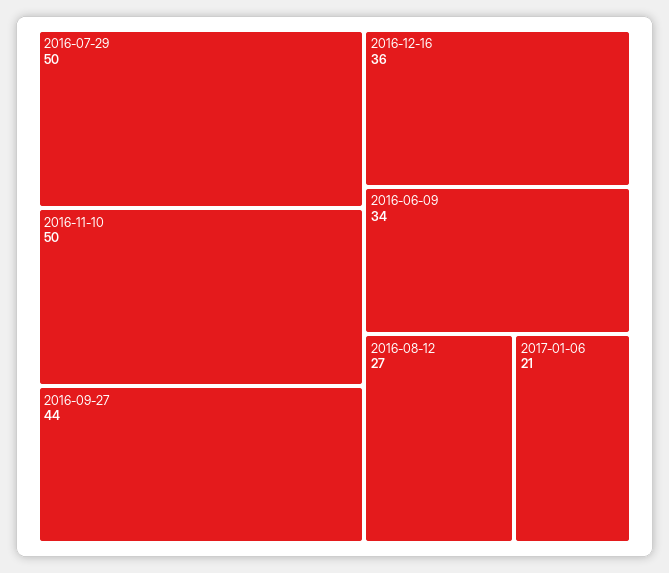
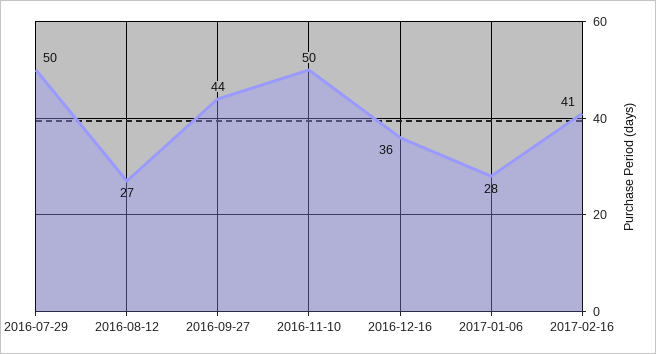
2016-06-09: 34 -> none
2017-01-06: 21 -> 28
2017-02-16: none -> 41

